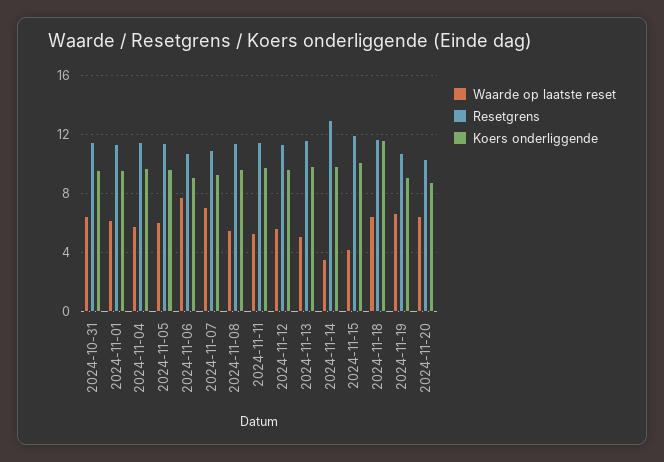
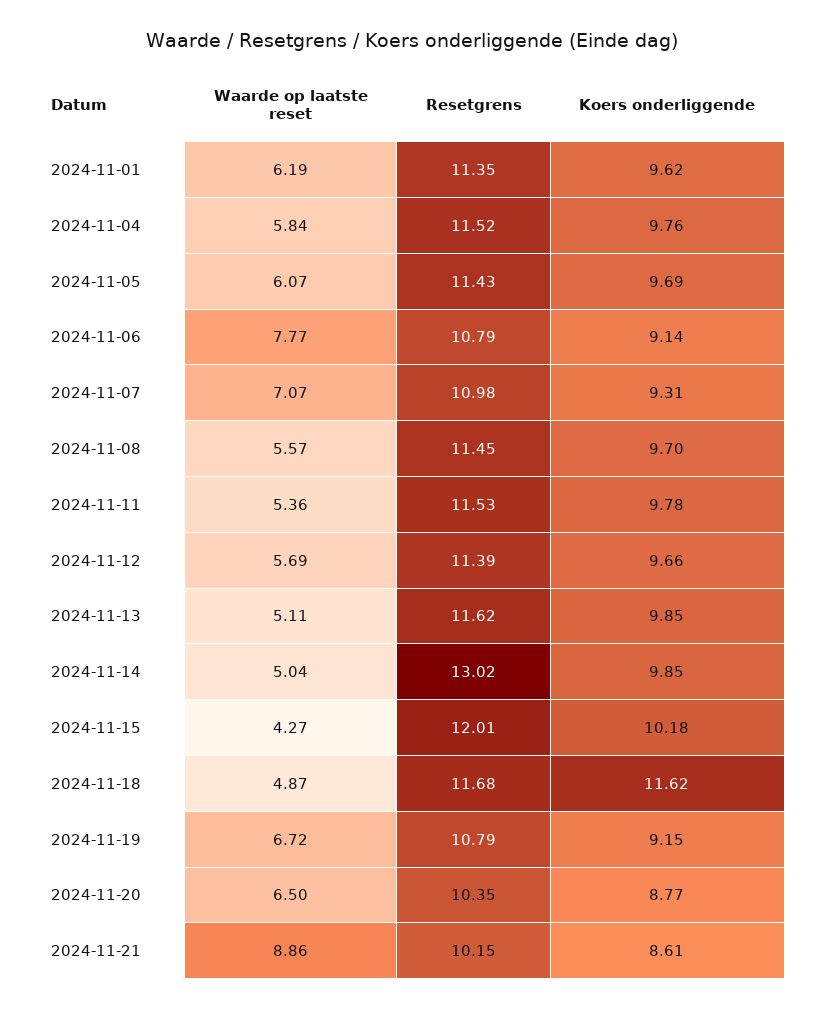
Waarde op laatste reset, 2024-10-31: 6.5 -> none
Resetgrens, 2024-10-31: 11.5 -> none
Koers onderliggende, 2024-10-31: 9.5 -> none
Waarde op laatste reset, 2024-11-14: 3.5 -> 5.04
Waarde op laatste reset, 2024-11-18: 6.5 -> 4.87
Waarde op laatste reset, 2024-11-21: none -> 8.86
Resetgrens, 2024-11-21: none -> 10.15
Koers onderliggende, 2024-11-21: none -> 8.61

